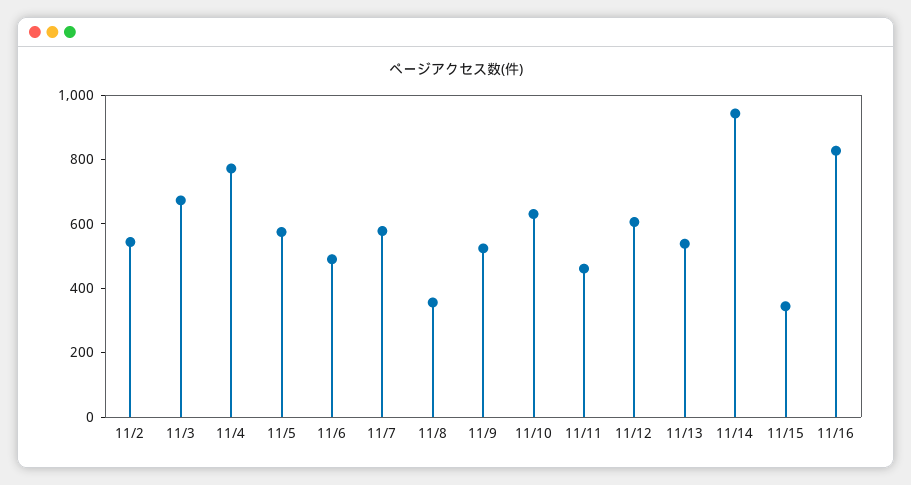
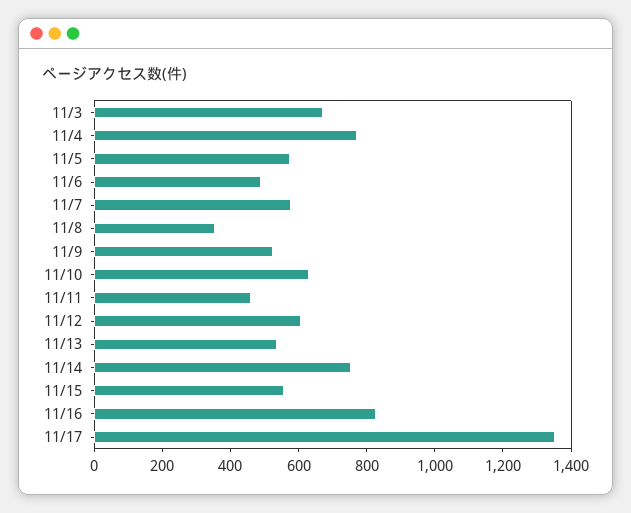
11/2: 550 -> none
11/14: 950 -> 750
11/15: 350 -> 550
11/17: none -> 1350

